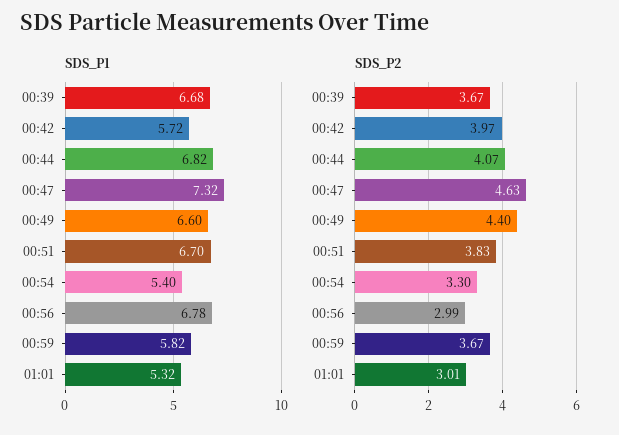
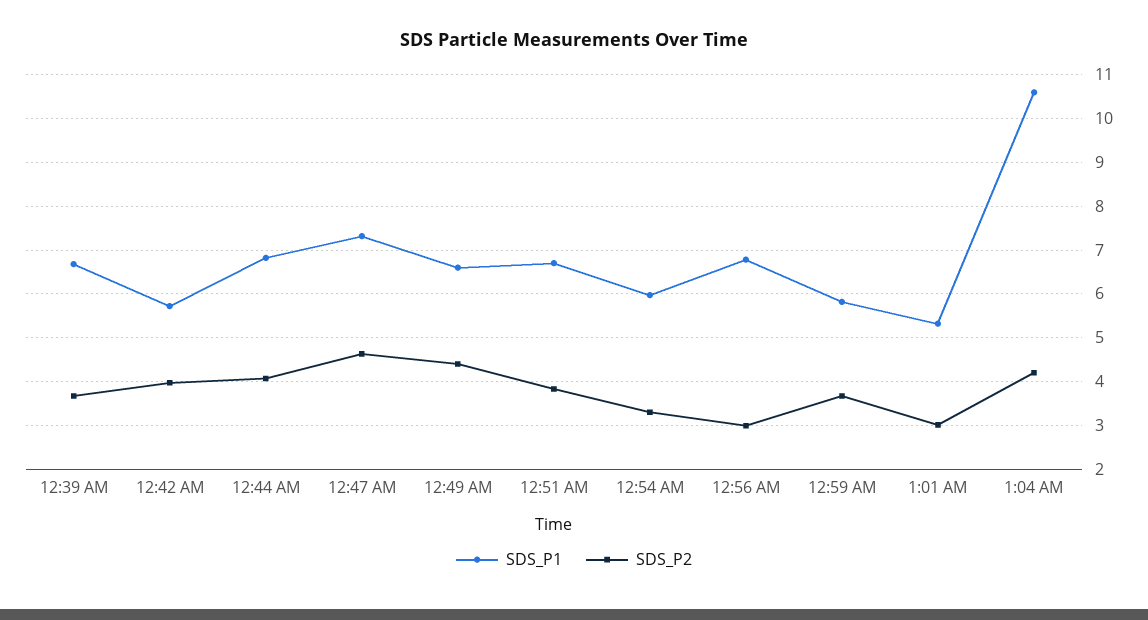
SDS_P1, 00:54: 5.4 -> 6
SDS_P1, 1:04 AM: none -> 10.6
SDS_P2, 1:04 AM: none -> 4.2

